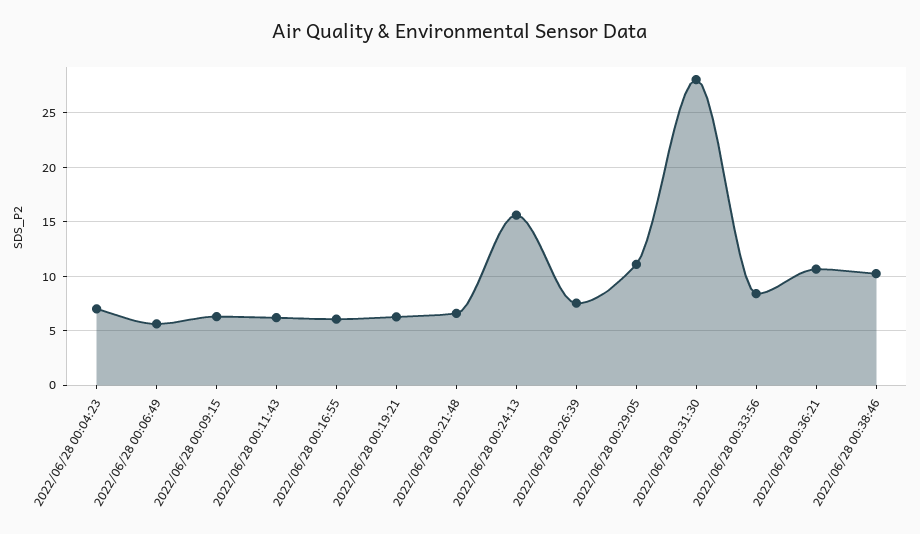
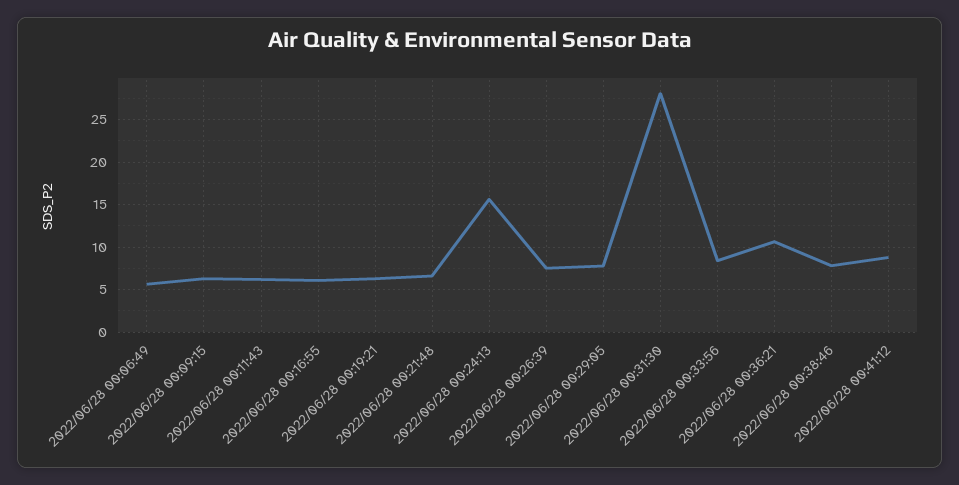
2022/06/28 00:04:23: 7 -> none
2022/06/28 00:29:05: 11 -> 8
2022/06/28 00:38:46: 10 -> 8
2022/06/28 00:41:12: none -> 9

